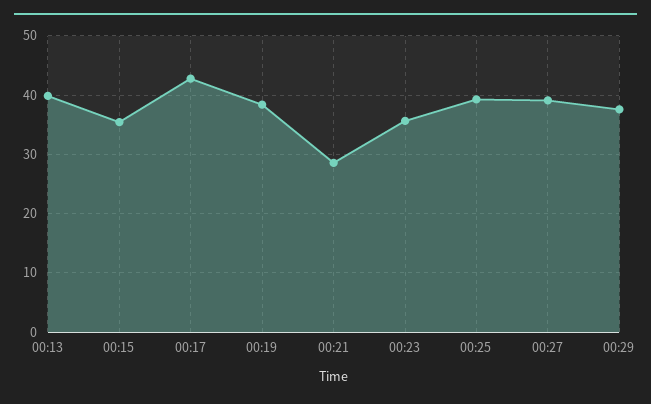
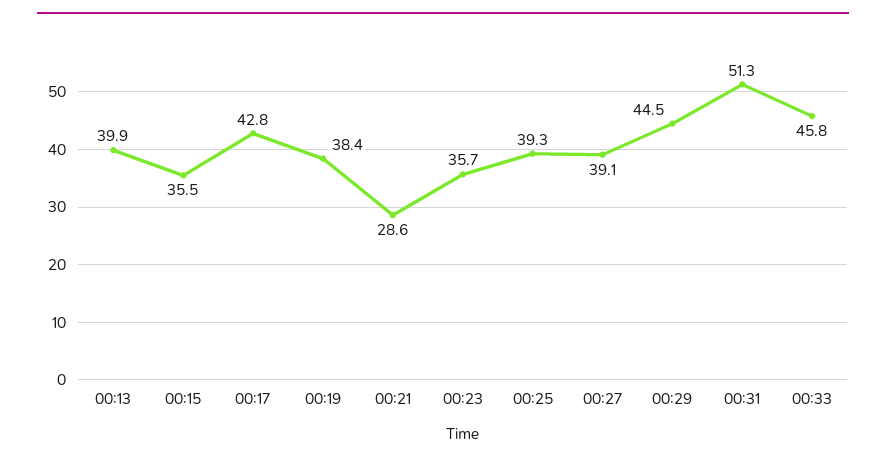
00:29: 38 -> 44.5
00:31: none -> 51.3
00:33: none -> 45.8

